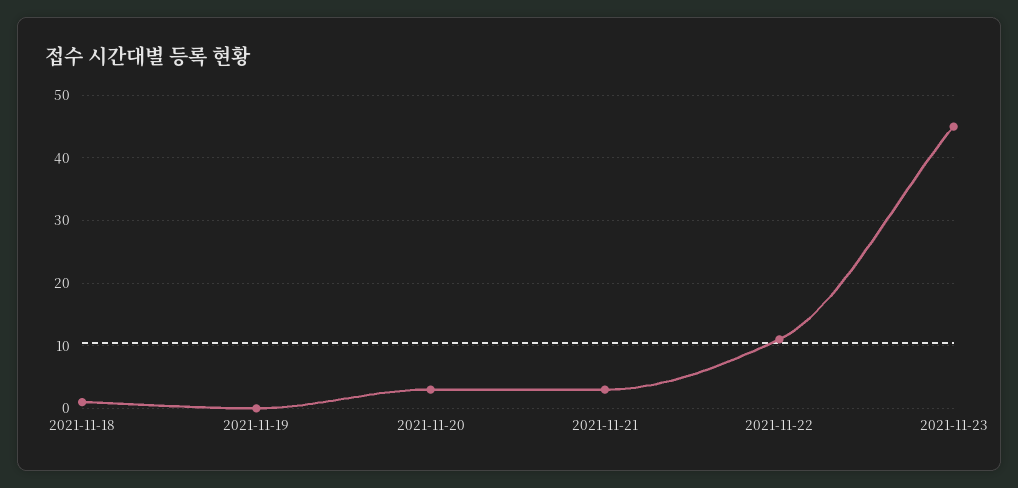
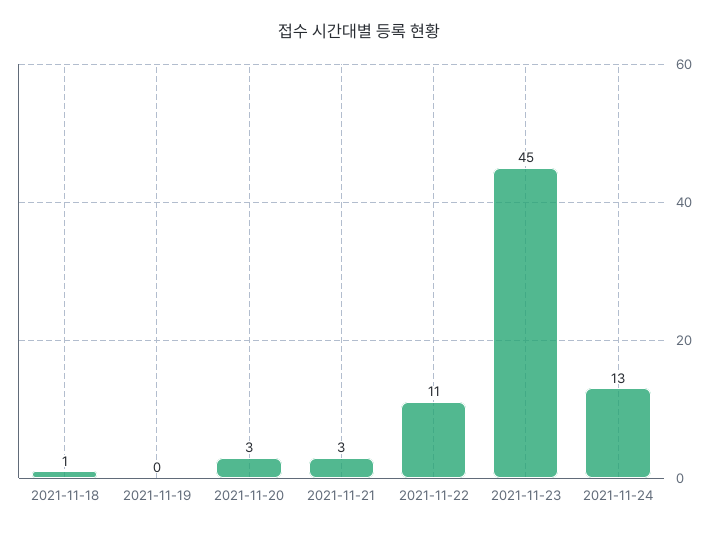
2021-11-24: none -> 13

